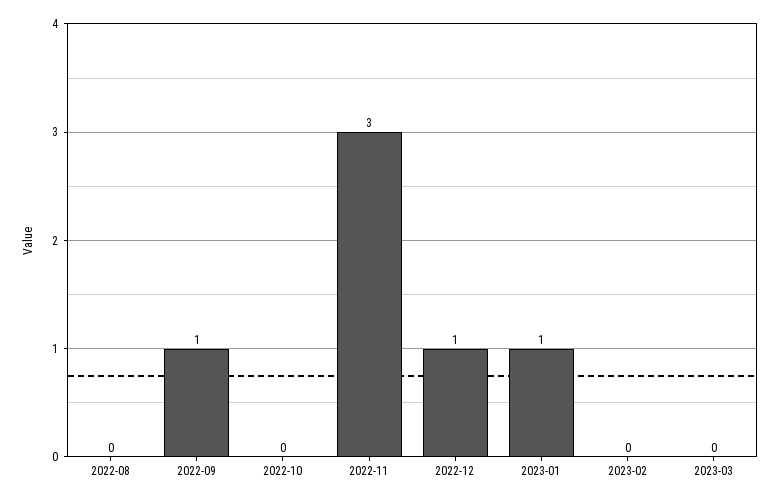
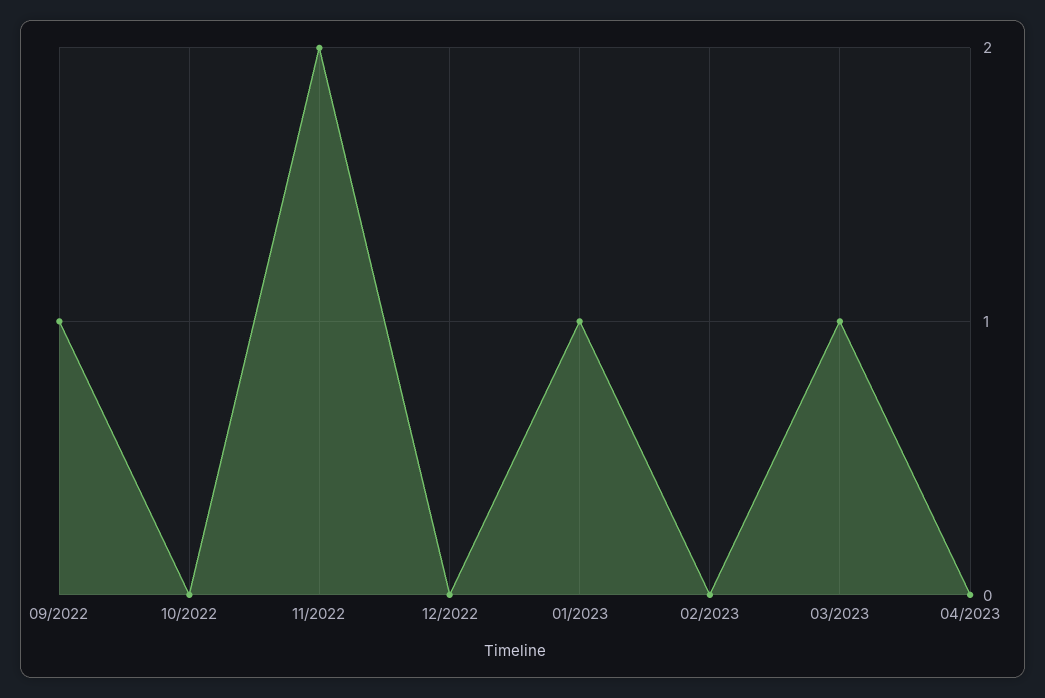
2022-08: 0 -> none
2022-11: 3 -> 2
2022-12: 1 -> 0
2023-03: 0 -> 1
04/2023: none -> 0

